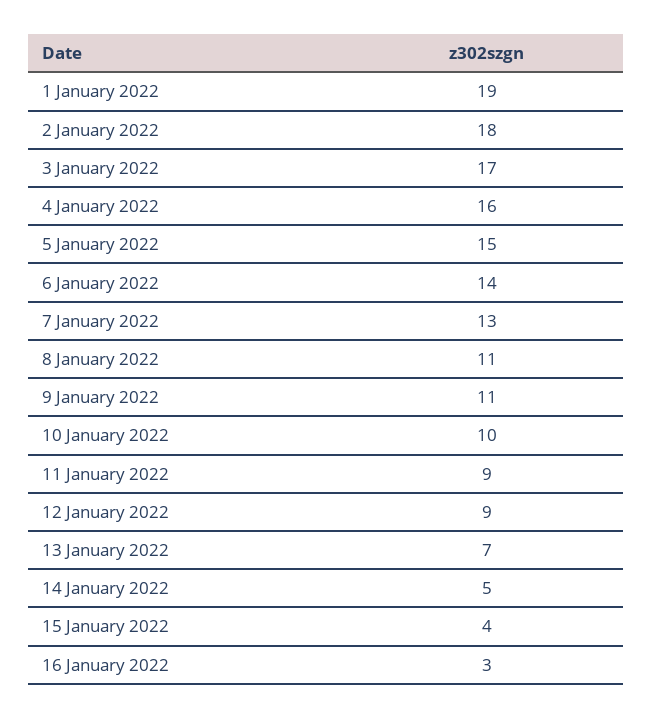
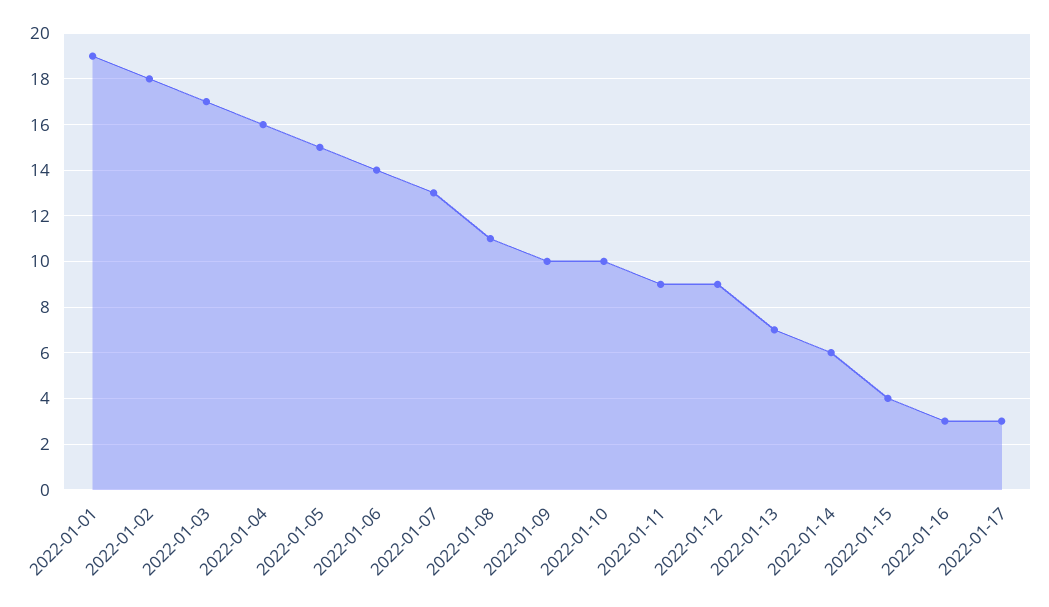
9 January 2022: 11 -> 10
14 January 2022: 5 -> 6
2022-01-17: none -> 3

